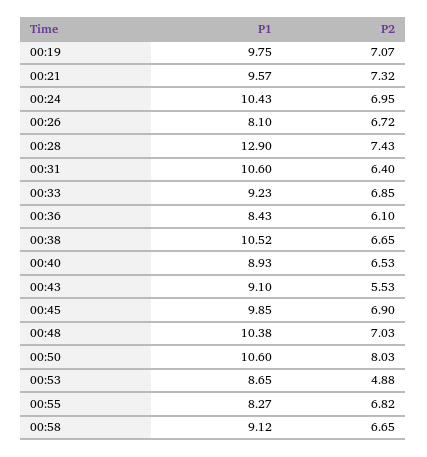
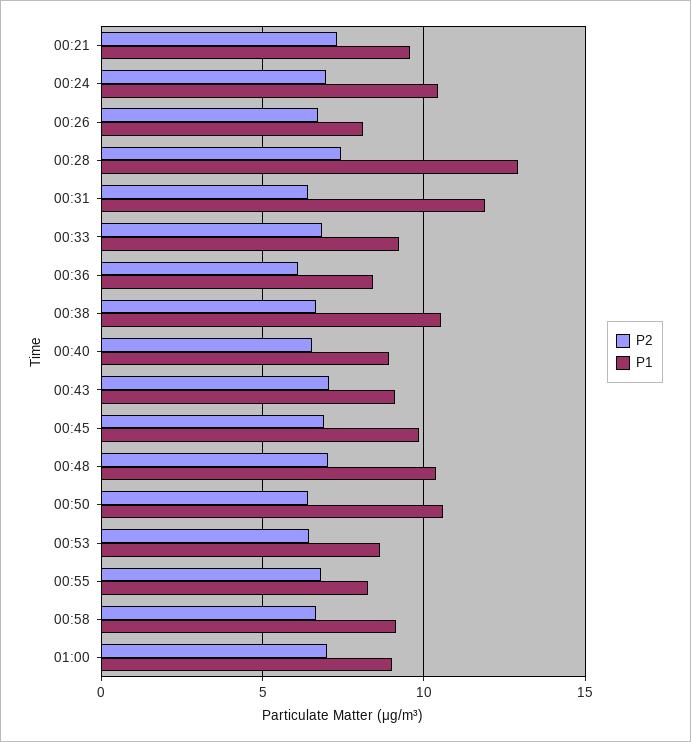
P1, 00:19: 9.75 -> none
P2, 00:19: 7.07 -> none
P1, 00:31: 10.6 -> 12
P2, 00:43: 5.53 -> 7
P2, 00:50: 8.03 -> 6.5
P2, 00:53: 4.88 -> 6.5
P2, 01:00: none -> 7
P1, 01:00: none -> 9

